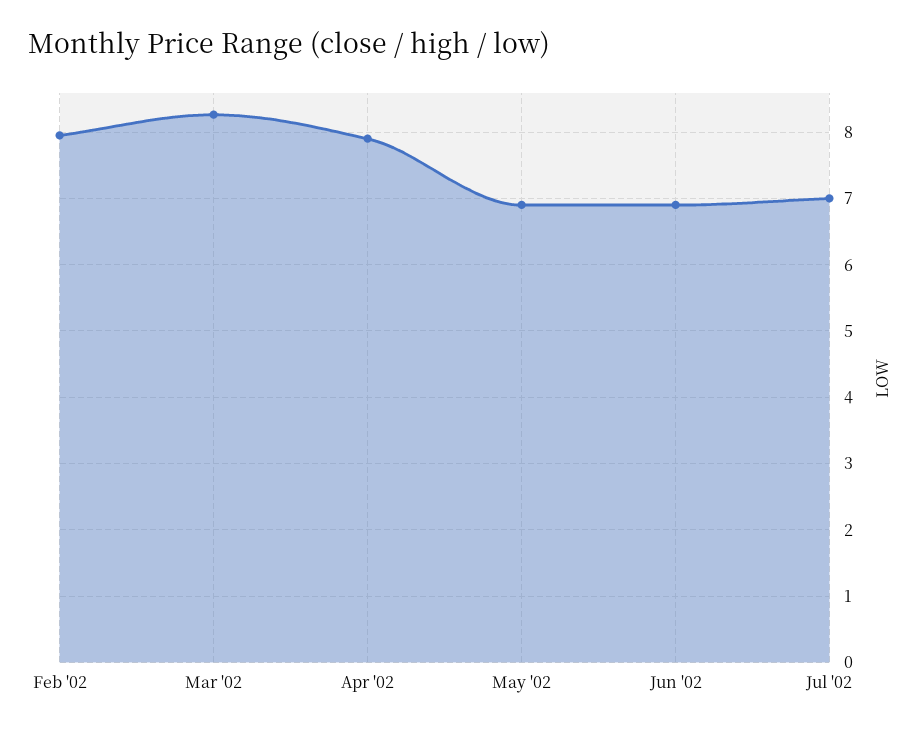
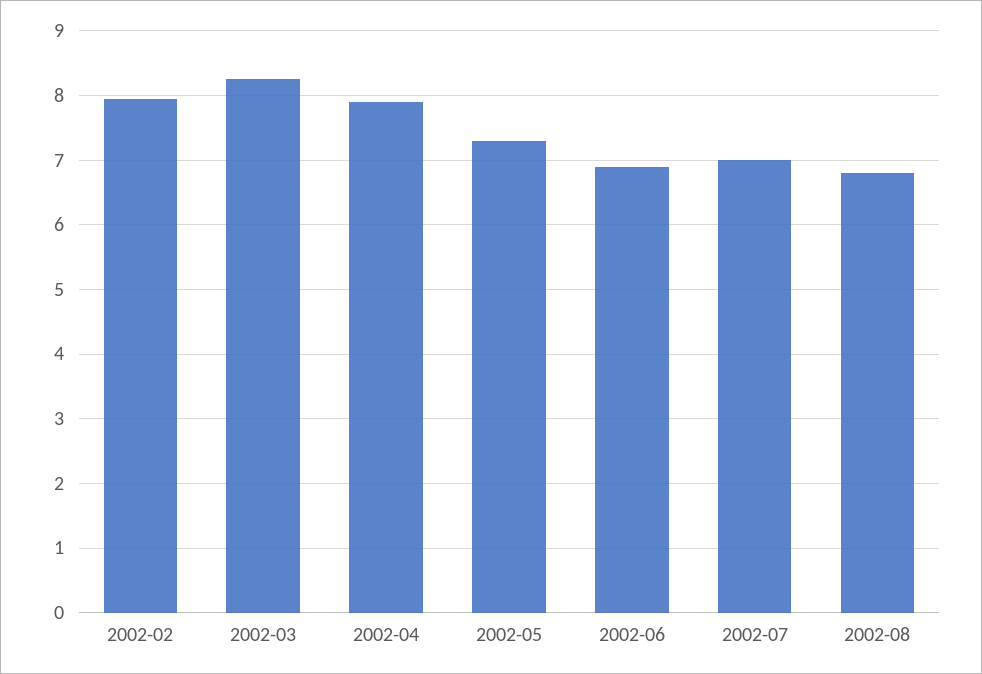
May '02: 6.9 -> 7.3
2002-08: none -> 6.8

